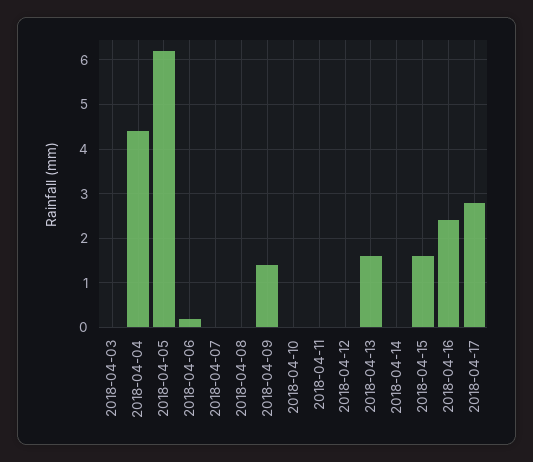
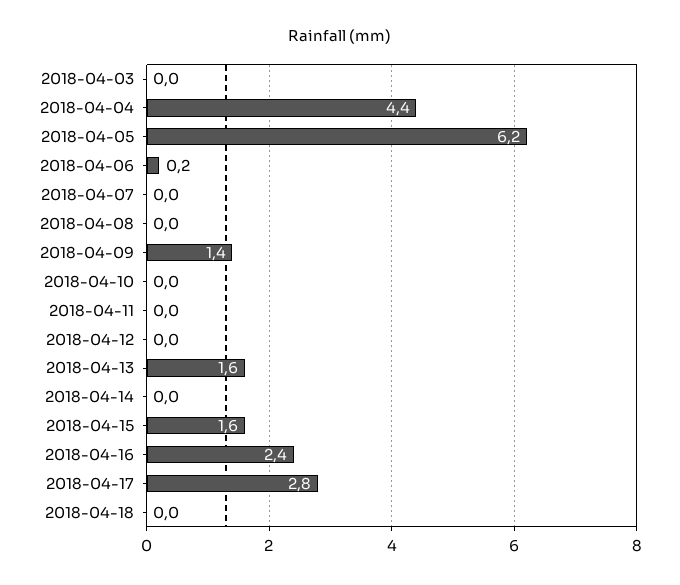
2018-04-18: none -> 0

